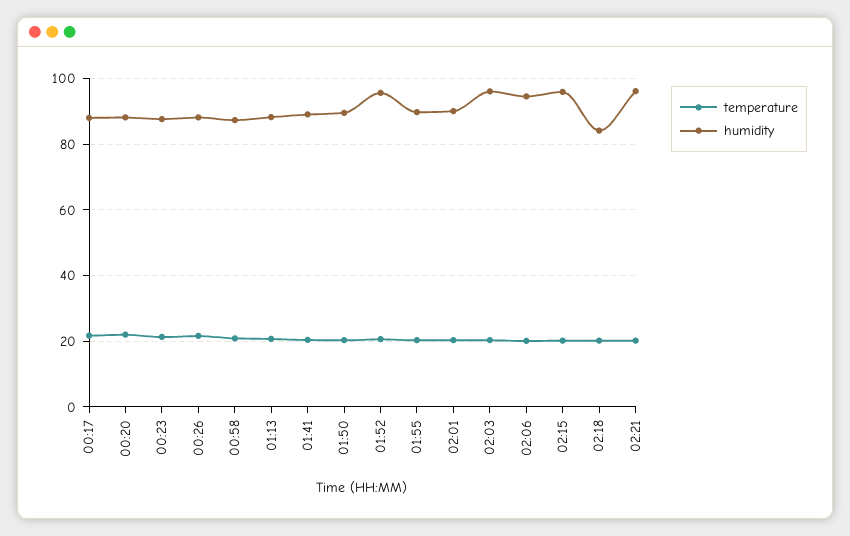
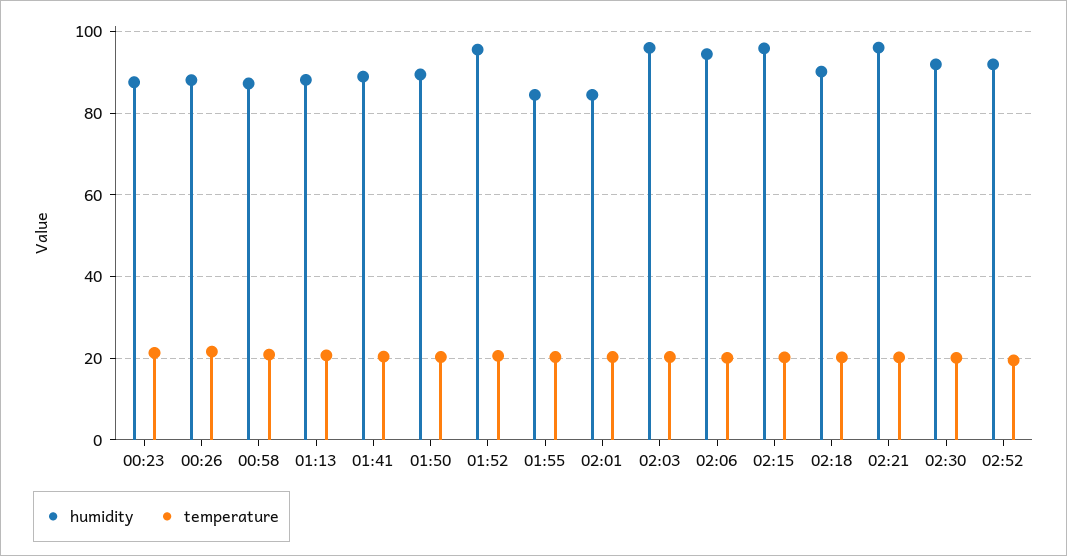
temperature, 00:17: 22 -> none
humidity, 00:17: 88 -> none
temperature, 00:20: 22 -> none
humidity, 00:20: 88 -> none
humidity, 01:55: 90 -> 84
humidity, 02:01: 90 -> 84
humidity, 02:18: 84 -> 90
humidity, 02:30: none -> 92
temperature, 02:30: none -> 20
humidity, 02:52: none -> 92
temperature, 02:52: none -> 20

